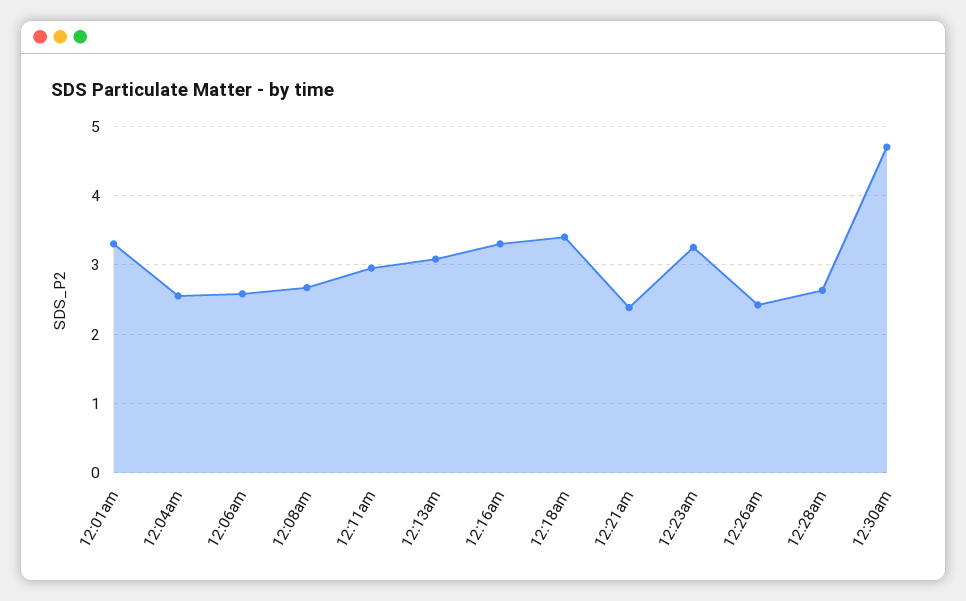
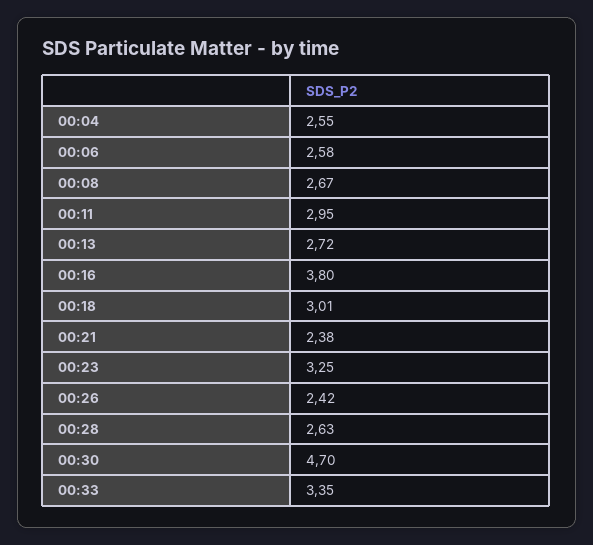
12:01am: 3.3 -> none
12:13am: 3.1 -> 2.72
12:16am: 3.3 -> 3.8
12:18am: 3.4 -> 3.01
00:33: none -> 3.35

